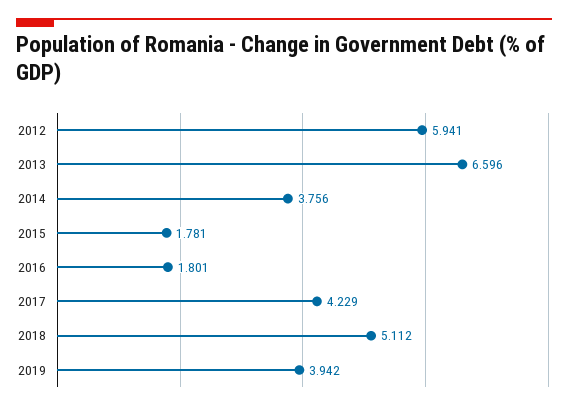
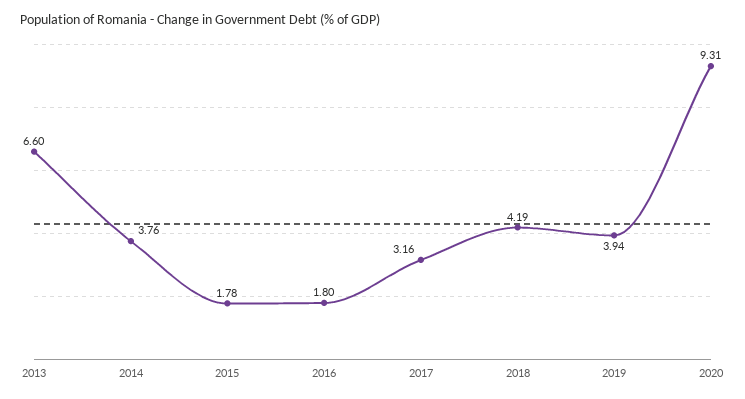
2012: 5.941 -> none
2017: 4.229 -> 3.16
2018: 5.112 -> 4.19
2020: none -> 9.31

